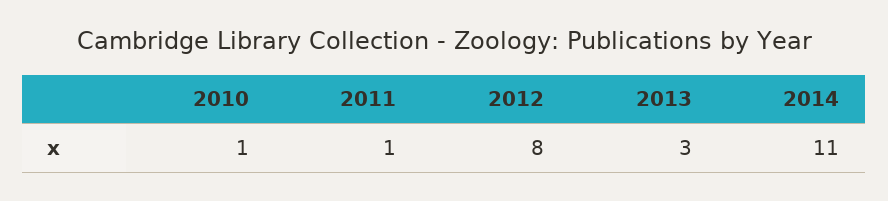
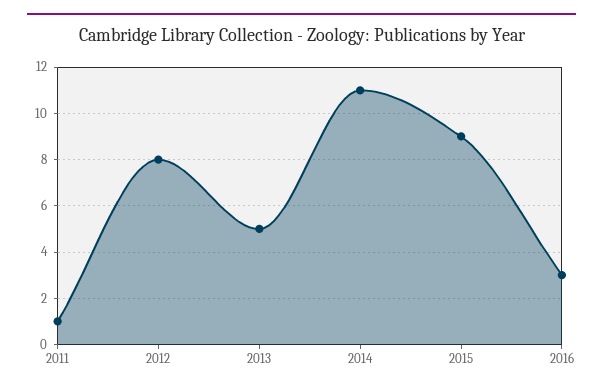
2010: 1 -> none
2013: 3 -> 5
2015: none -> 9
2016: none -> 3

